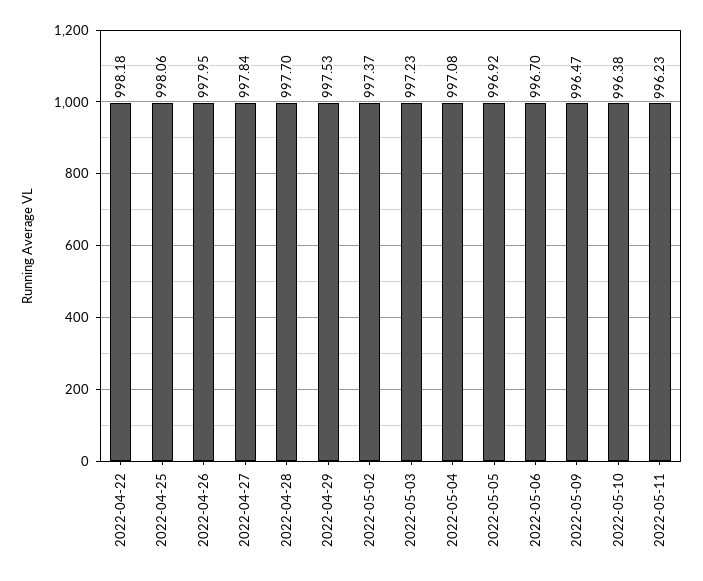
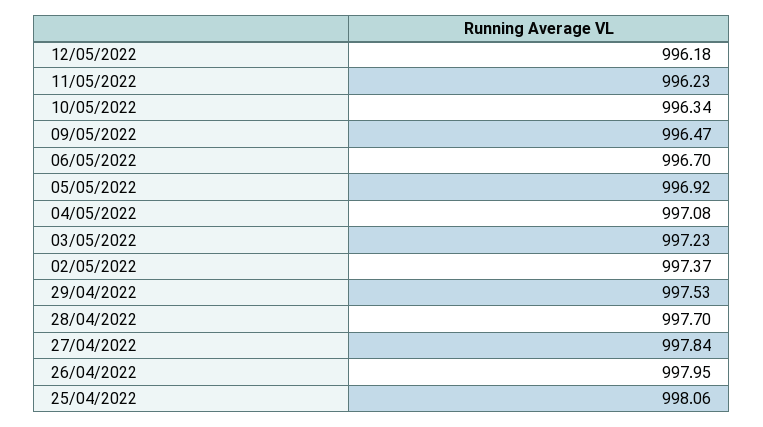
2022-04-22: 998.18 -> none
2022-05-10: 996.38 -> 996.34
12/05/2022: none -> 996.18

